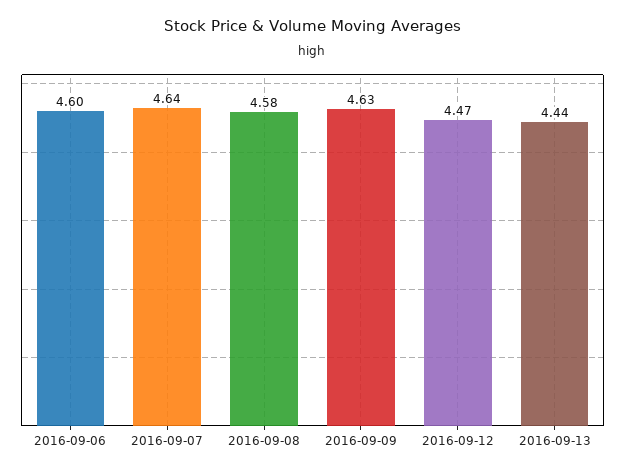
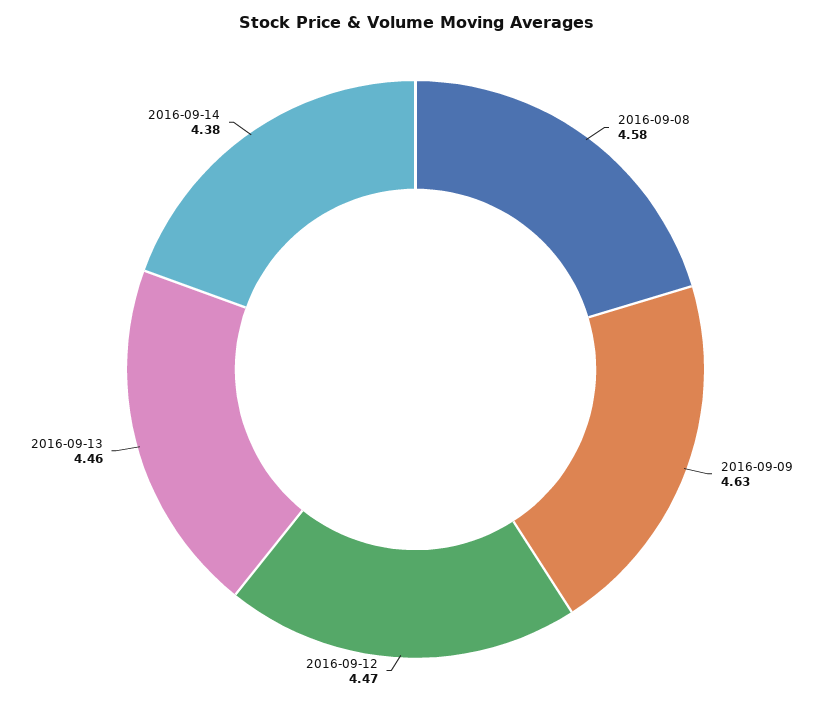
2016-09-06: 4.6 -> none
2016-09-07: 4.64 -> none
2016-09-13: 4.44 -> 4.46
2016-09-14: none -> 4.38

